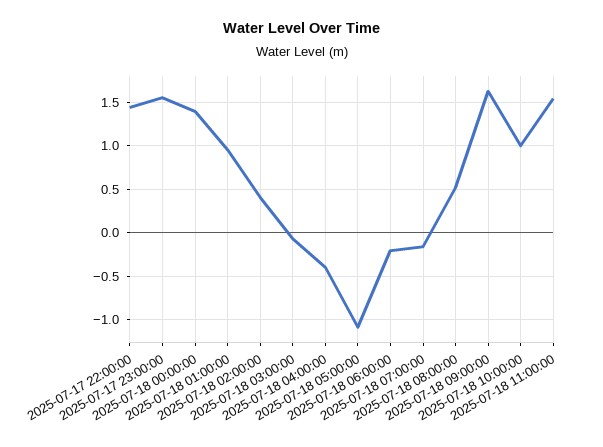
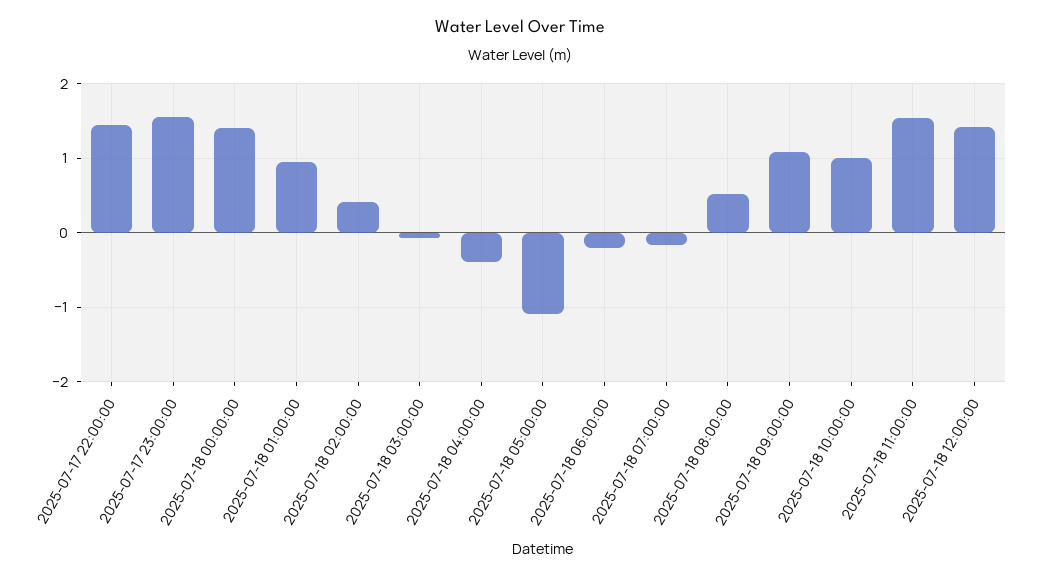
2025-07-18 09:00:00: 1.6 -> 1.1
2025-07-18 12:00:00: none -> 1.4

